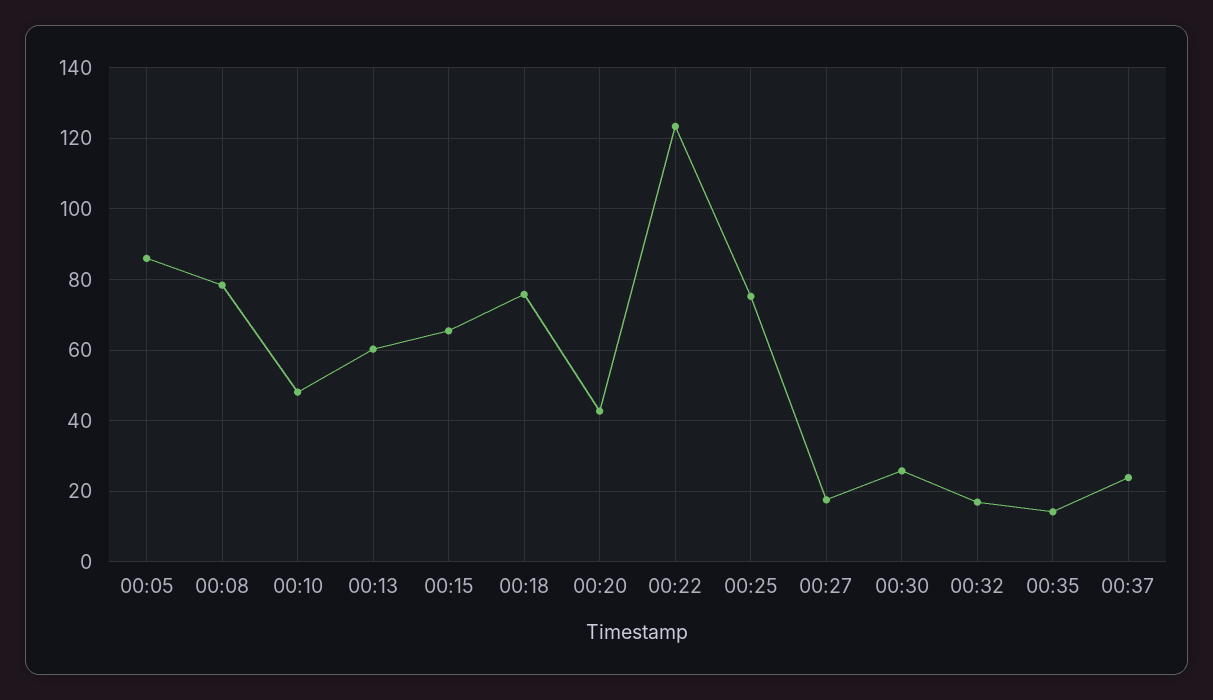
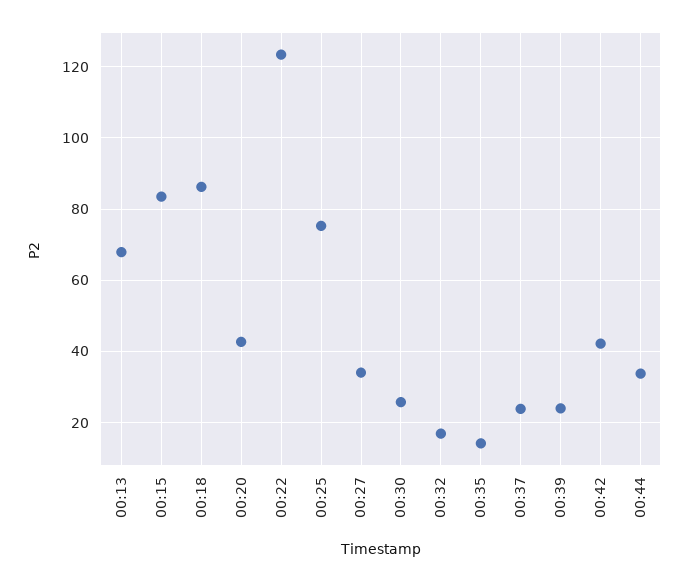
00:05: 86 -> none
00:08: 78 -> none
00:10: 48 -> none
00:13: 60 -> 68
00:15: 66 -> 84
00:18: 76 -> 86
00:27: 18 -> 34
00:39: none -> 24
00:42: none -> 42
00:44: none -> 34

